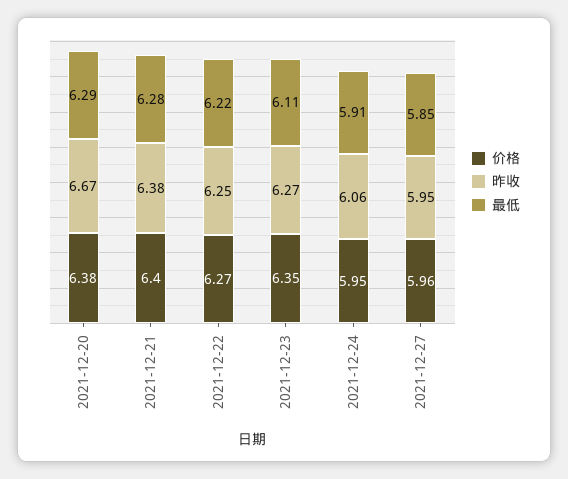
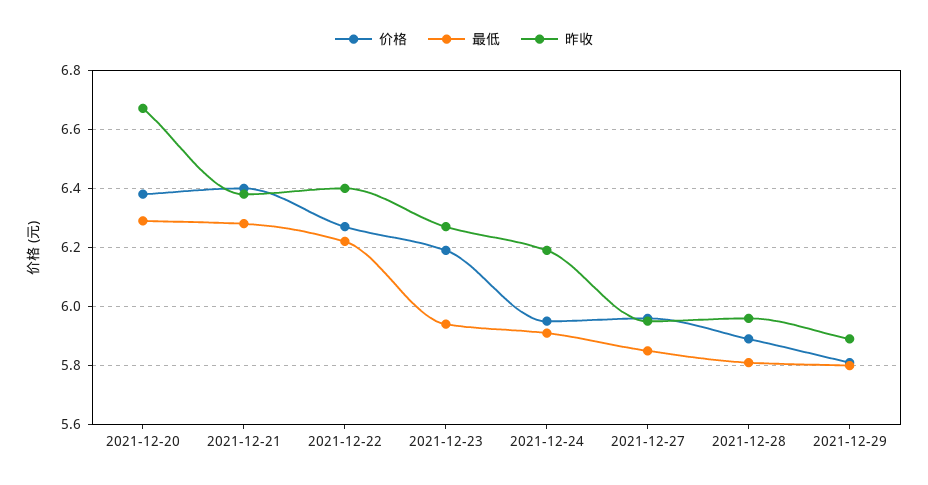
昨收, 2021-12-22: 6.25 -> 6.4
价格, 2021-12-23: 6.35 -> 6.2
最低, 2021-12-23: 6.11 -> 5.95
昨收, 2021-12-24: 6.06 -> 6.2
价格, 2021-12-28: none -> 5.9
最低, 2021-12-28: none -> 5.8
昨收, 2021-12-28: none -> 5.95
价格, 2021-12-29: none -> 5.8
最低, 2021-12-29: none -> 5.8
昨收, 2021-12-29: none -> 5.9

